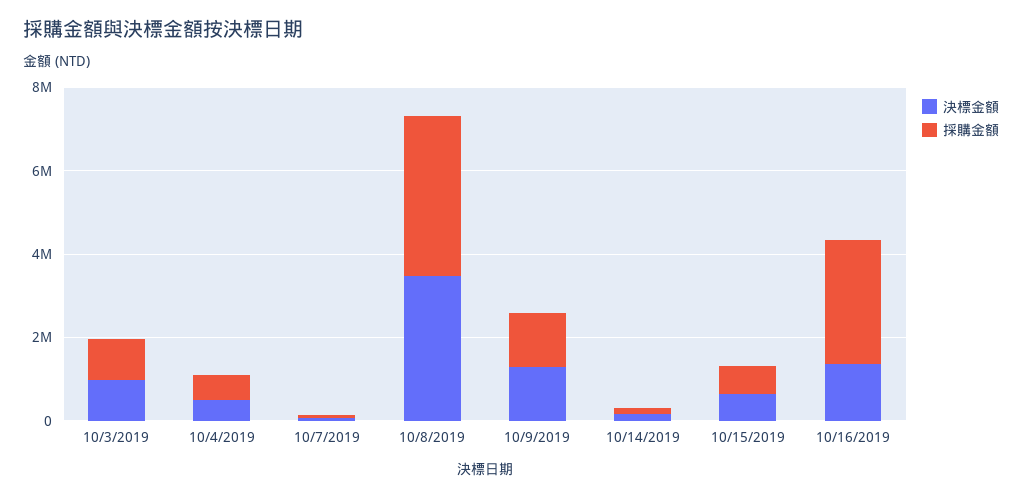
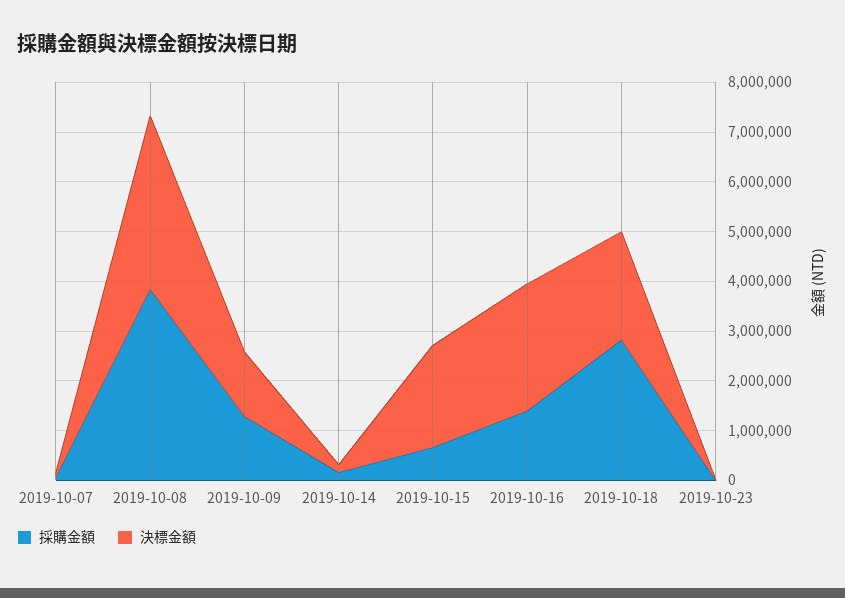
決標金額, 10/3/2019: 1000000 -> none
採購金額, 10/3/2019: 1000000 -> none
決標金額, 10/4/2019: 500000 -> none
採購金額, 10/4/2019: 500000 -> none
決標金額, 10/15/2019: 500000 -> 2000000
決標金額, 10/16/2019: 1500000 -> 2600000
採購金額, 10/16/2019: 3000000 -> 1400000
採購金額, 2019-10-18: none -> 2800000
決標金額, 2019-10-18: none -> 2200000
採購金額, 2019-10-23: none -> 0
決標金額, 2019-10-23: none -> 0

